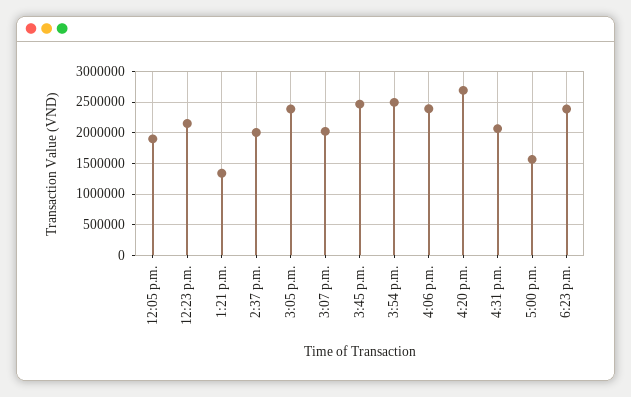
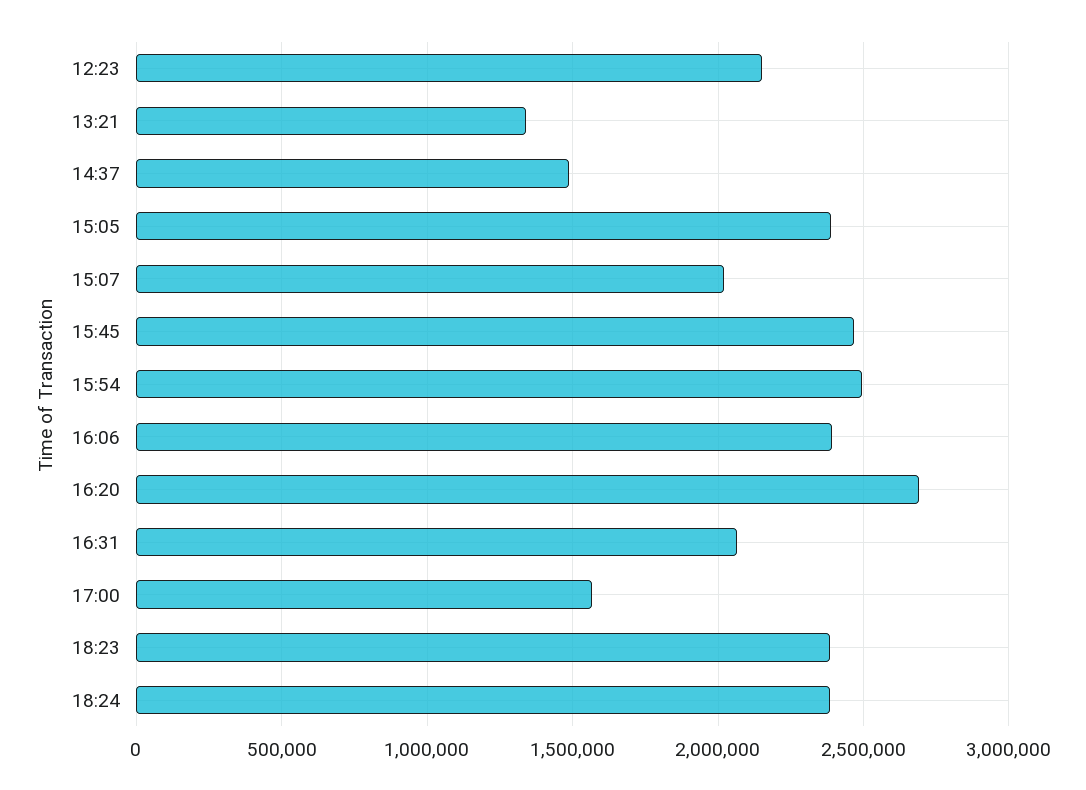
12:05 p.m.: 1900000 -> none
2:37 p.m.: 2000000 -> 1500000
18:24: none -> 2400000

